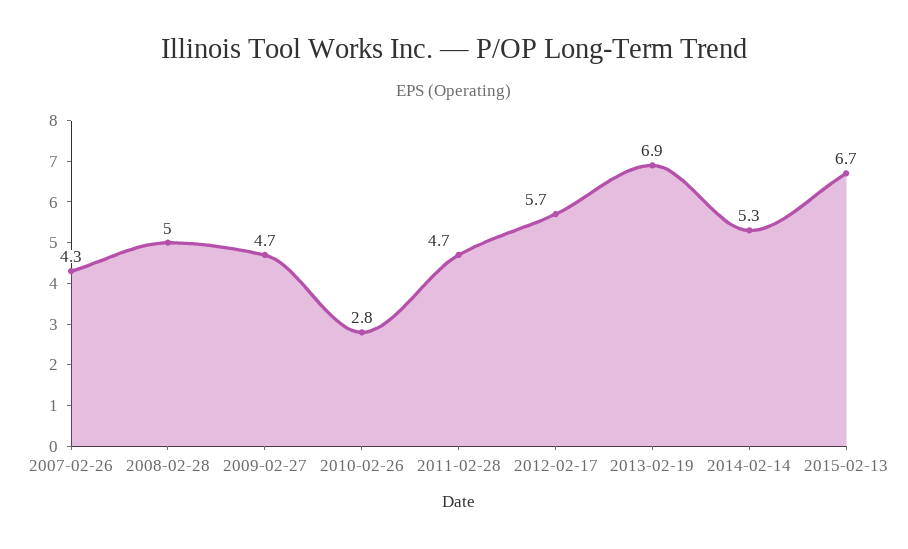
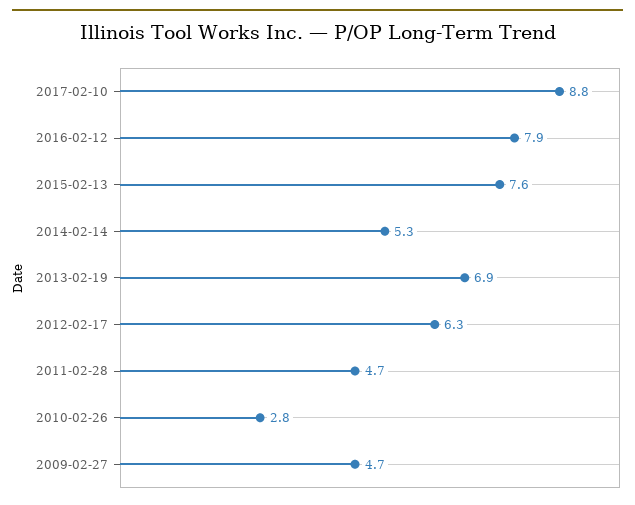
2007-02-26: 4.3 -> none
2008-02-28: 5 -> none
2012-02-17: 5.7 -> 6.3
2015-02-13: 6.7 -> 7.6
2017-02-10: none -> 8.8
2016-02-12: none -> 7.9

